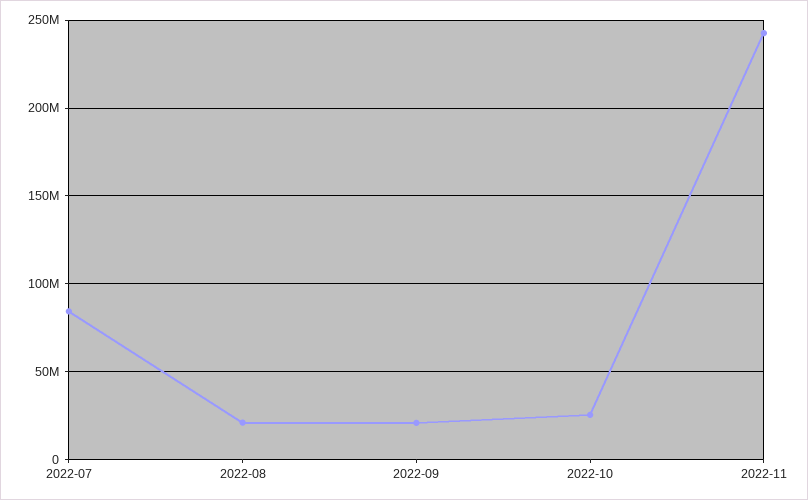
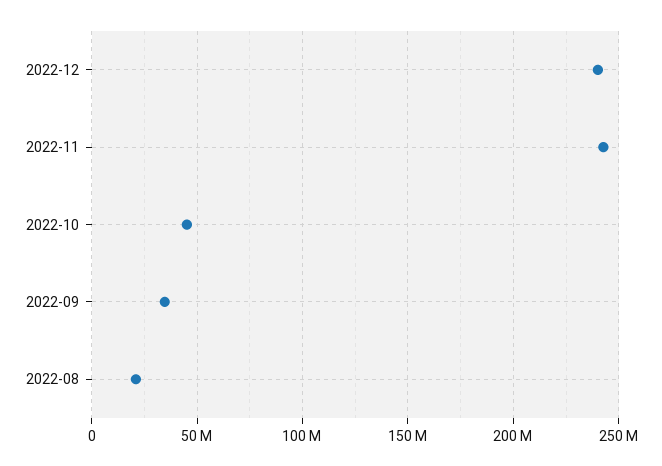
2022-07: 85000000 -> none
2022-09: 20000000 -> 35000000
2022-10: 25000000 -> 45000000
2022-12: none -> 240000000

